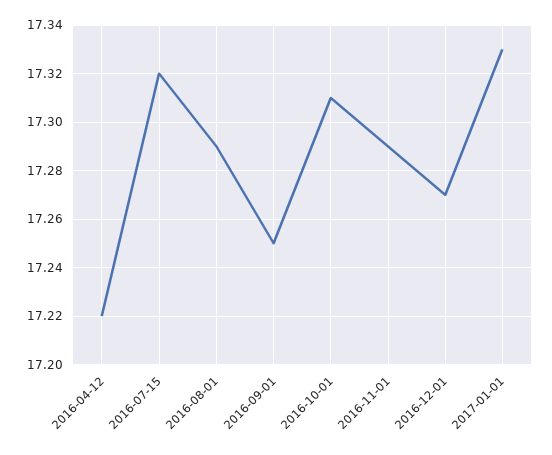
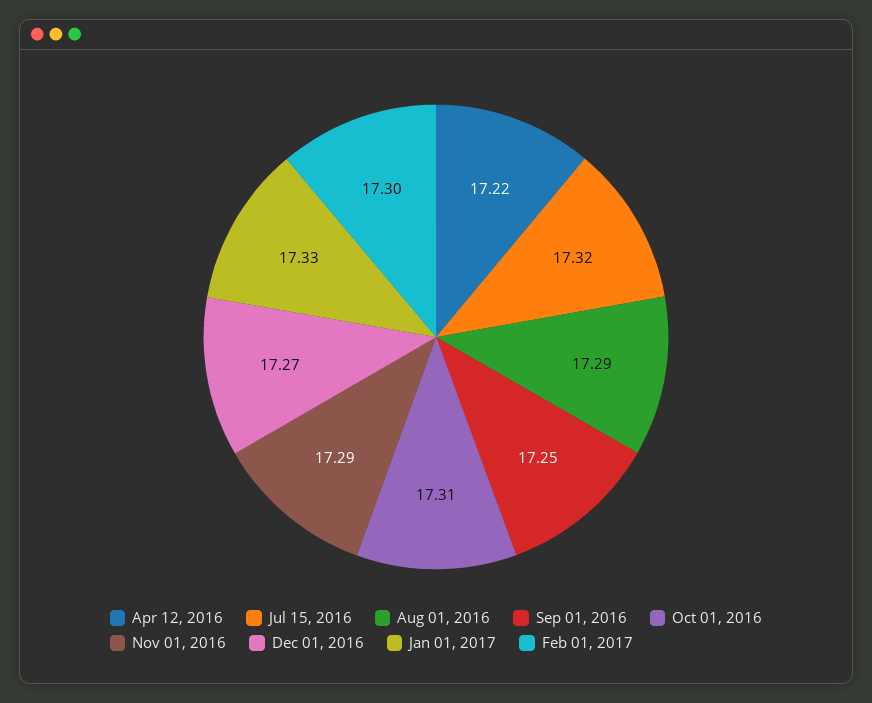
Feb 01, 2017: none -> 17.3

